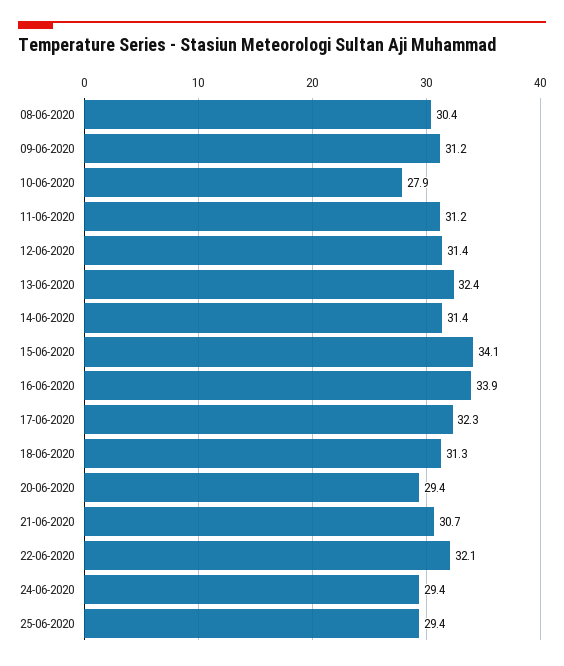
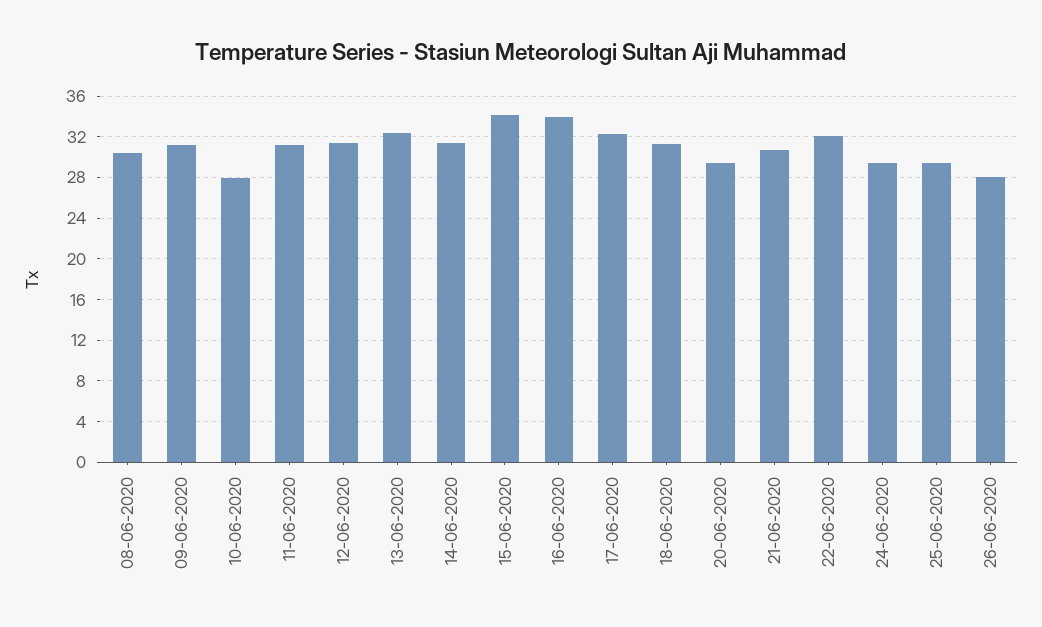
26-06-2020: none -> 28

